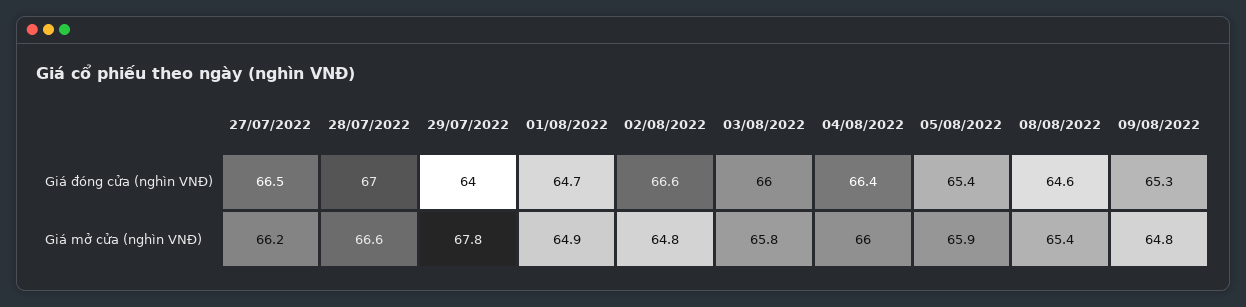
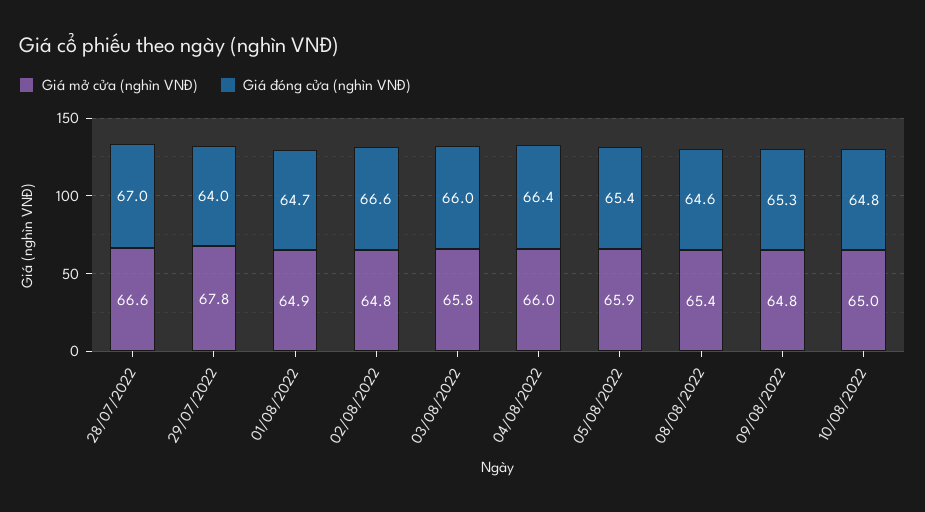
Giá đóng cửa (nghìn VNĐ), 27/07/2022: 66.5 -> none
Giá mở cửa (nghìn VNĐ), 27/07/2022: 66.2 -> none
Giá mở cửa (nghìn VNĐ), 10/08/2022: none -> 65
Giá đóng cửa (nghìn VNĐ), 10/08/2022: none -> 64.8

